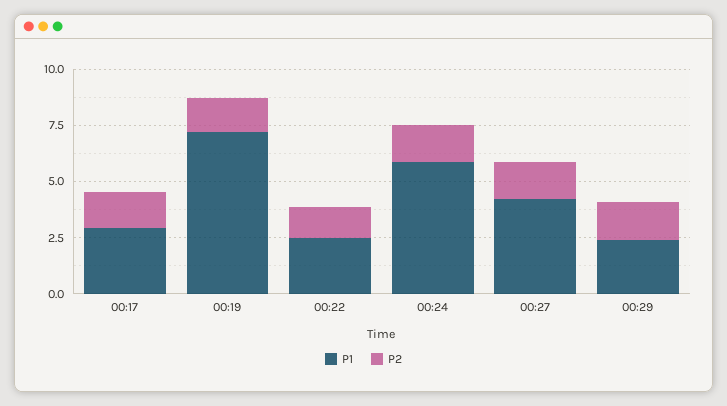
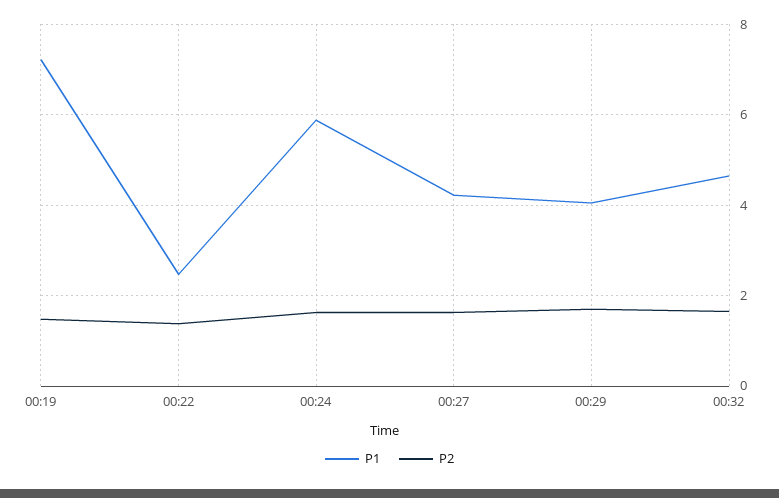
P1, 00:17: 3 -> none
P2, 00:17: 1.5 -> none
P1, 00:29: 2.5 -> 4
P1, 00:32: none -> 4.6
P2, 00:32: none -> 1.6

